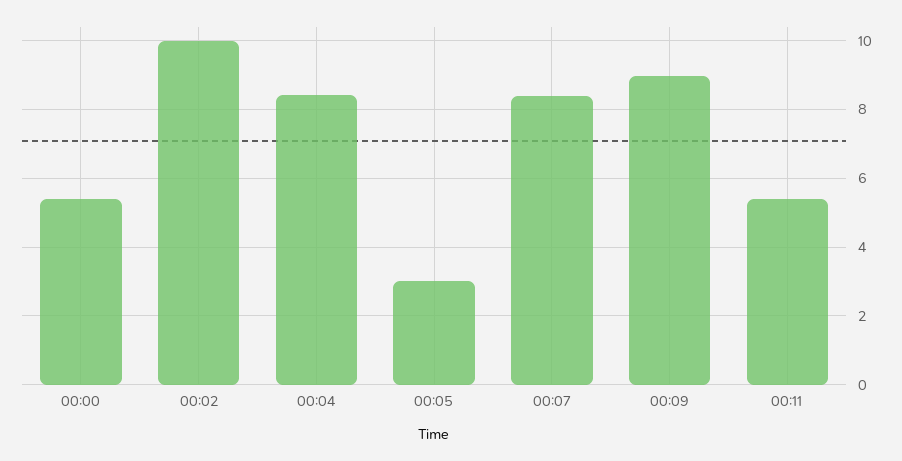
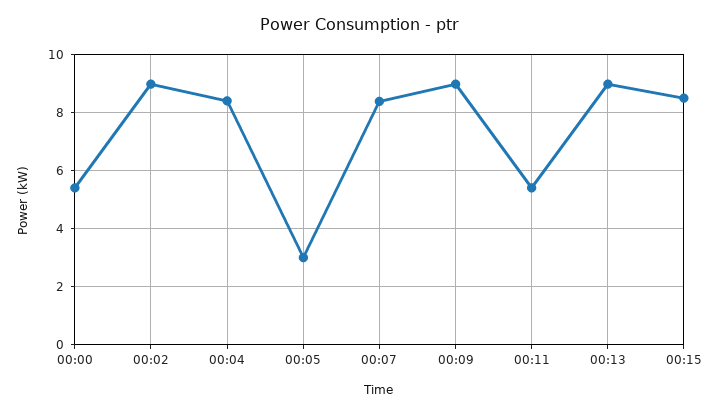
00:02: 10 -> 9
00:13: none -> 9
00:15: none -> 8.5

